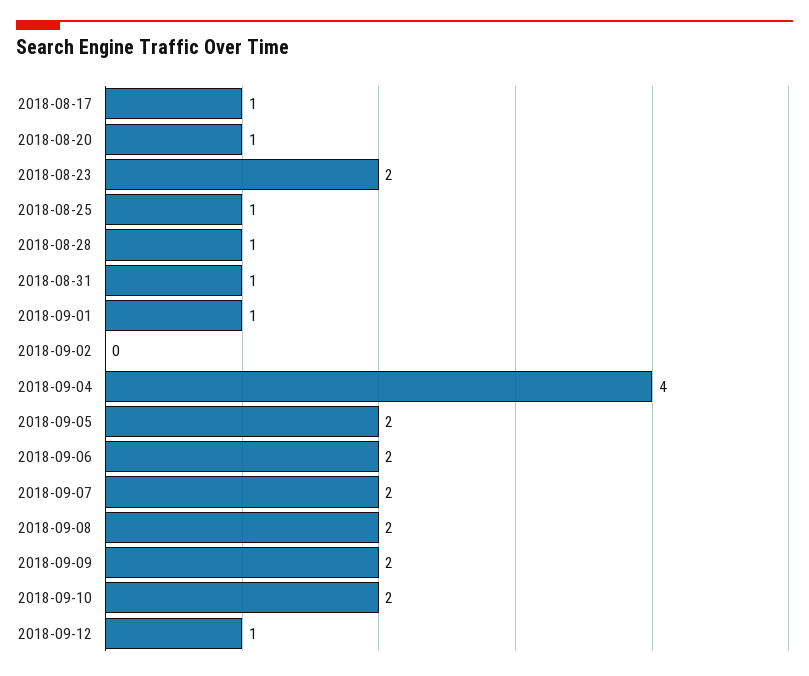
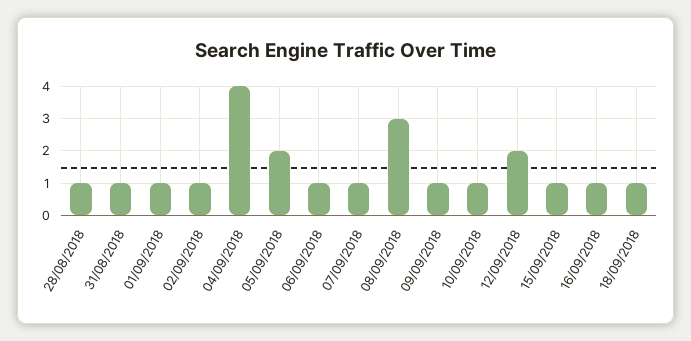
2018-08-17: 1 -> none
2018-08-20: 1 -> none
2018-08-23: 2 -> none
2018-08-25: 1 -> none
2018-09-02: 0 -> 1
2018-09-06: 2 -> 1
2018-09-07: 2 -> 1
2018-09-08: 2 -> 3
2018-09-09: 2 -> 1
2018-09-10: 2 -> 1
2018-09-12: 1 -> 2
15/09/2018: none -> 1
16/09/2018: none -> 1
18/09/2018: none -> 1

